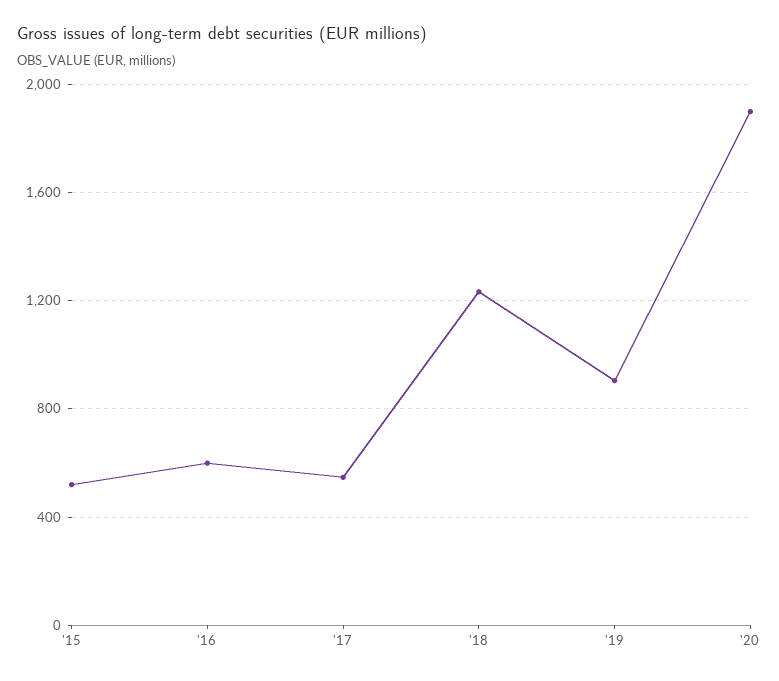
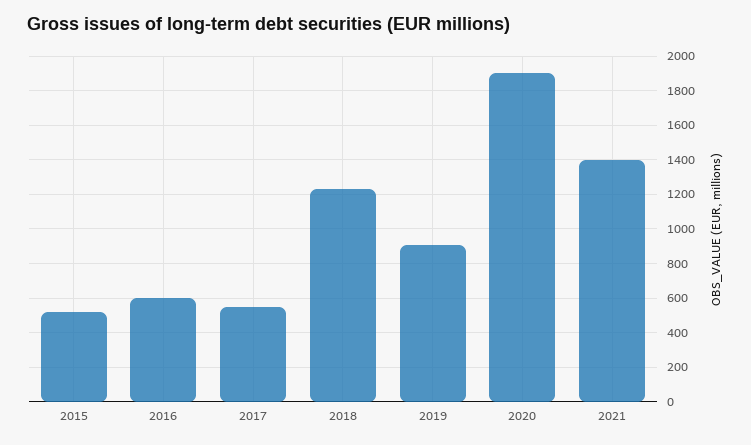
2021: none -> 1400

